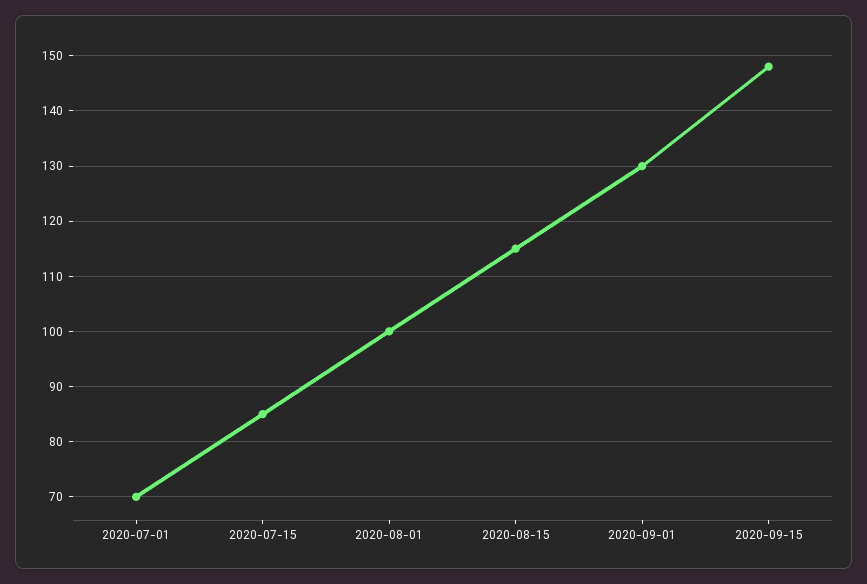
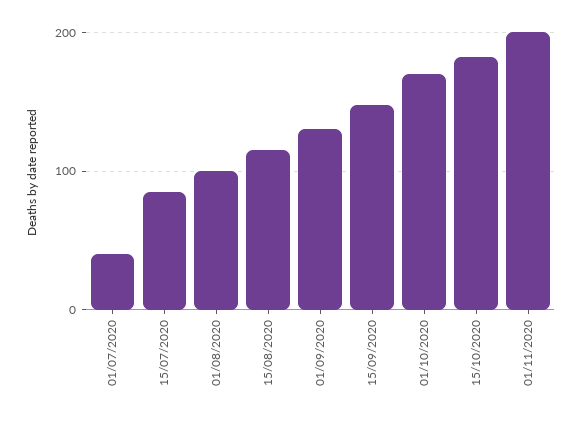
2020-07-01: 70 -> 40
01/10/2020: none -> 170
15/10/2020: none -> 180
01/11/2020: none -> 200

